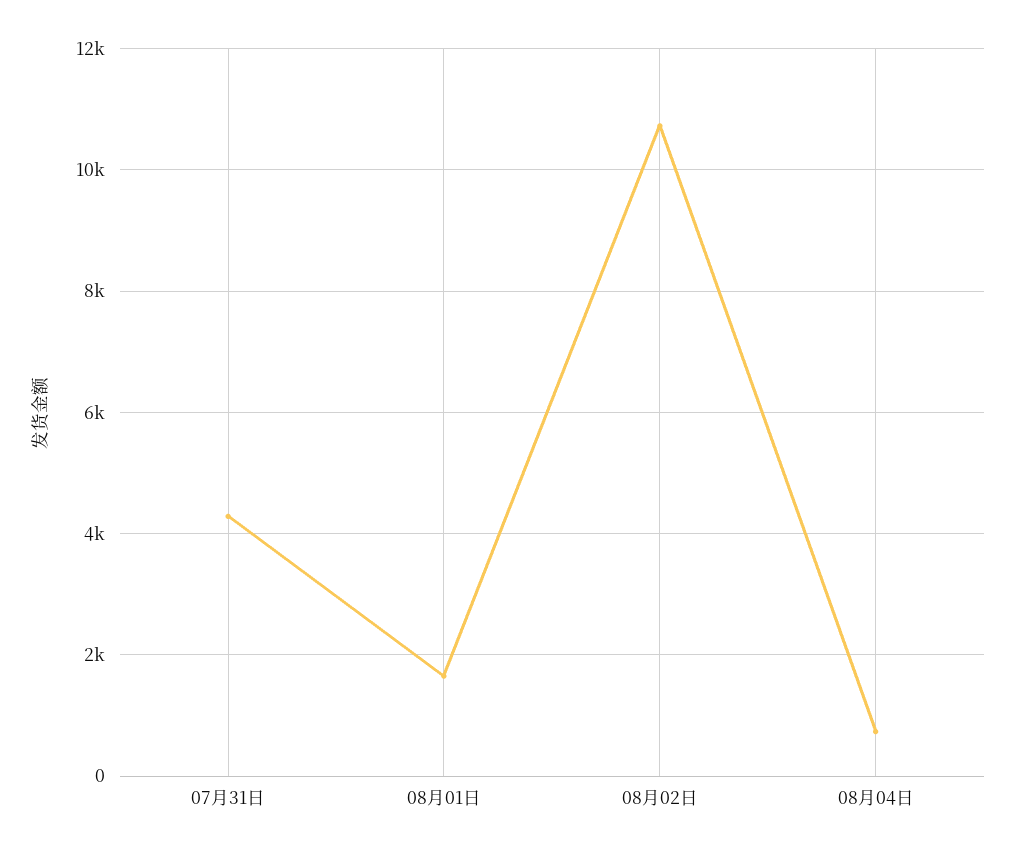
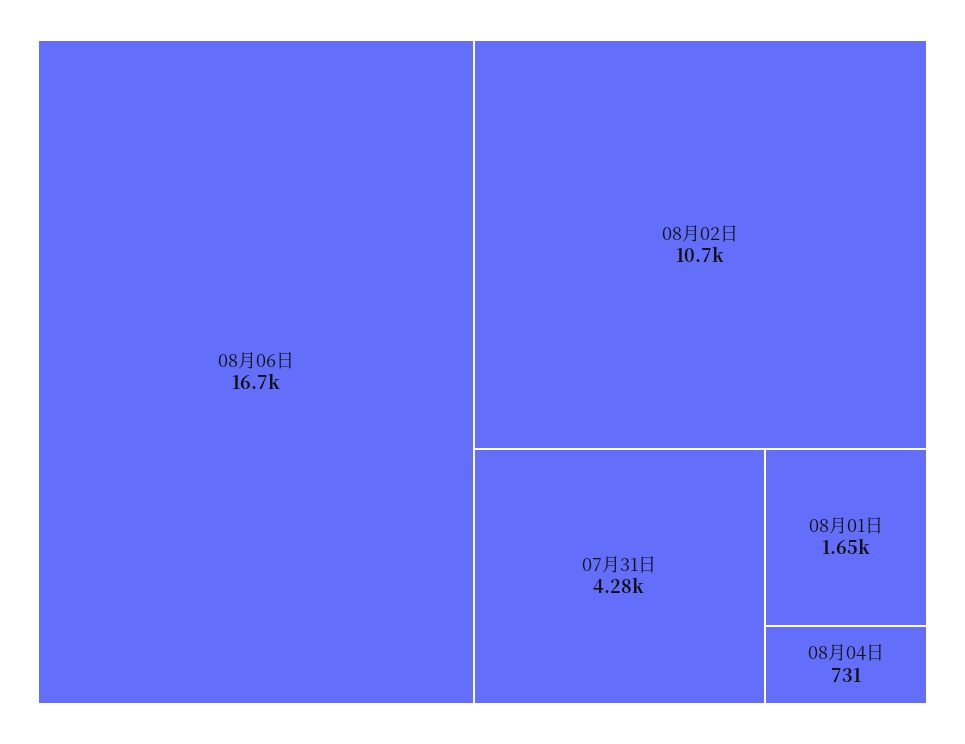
08月06日: none -> 16700

